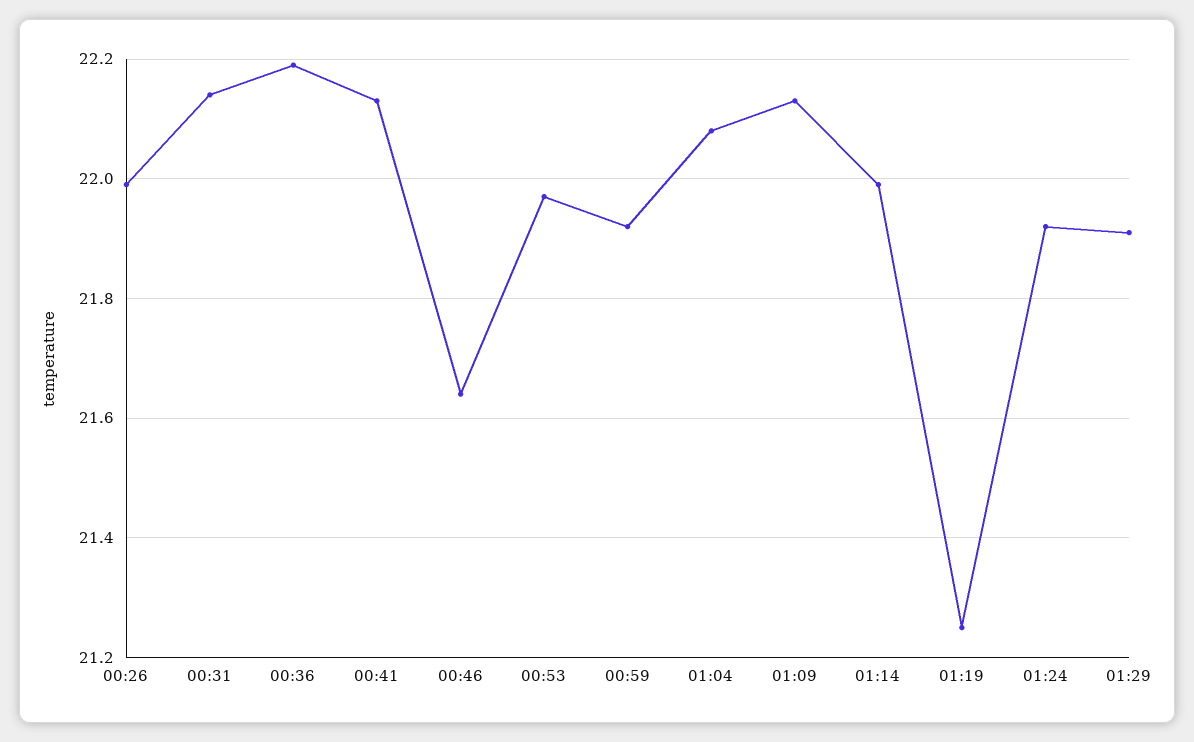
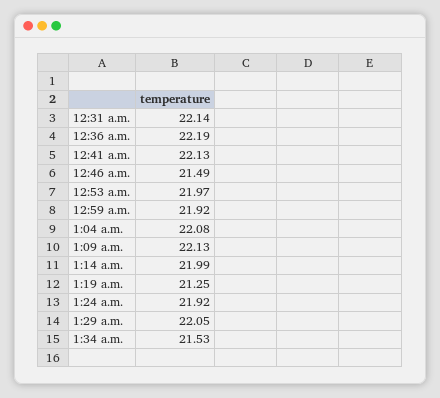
00:26: 22 -> none
00:46: 21.65 -> 21.49
01:29: 21.9 -> 22.05
1:34 a.m.: none -> 21.53

